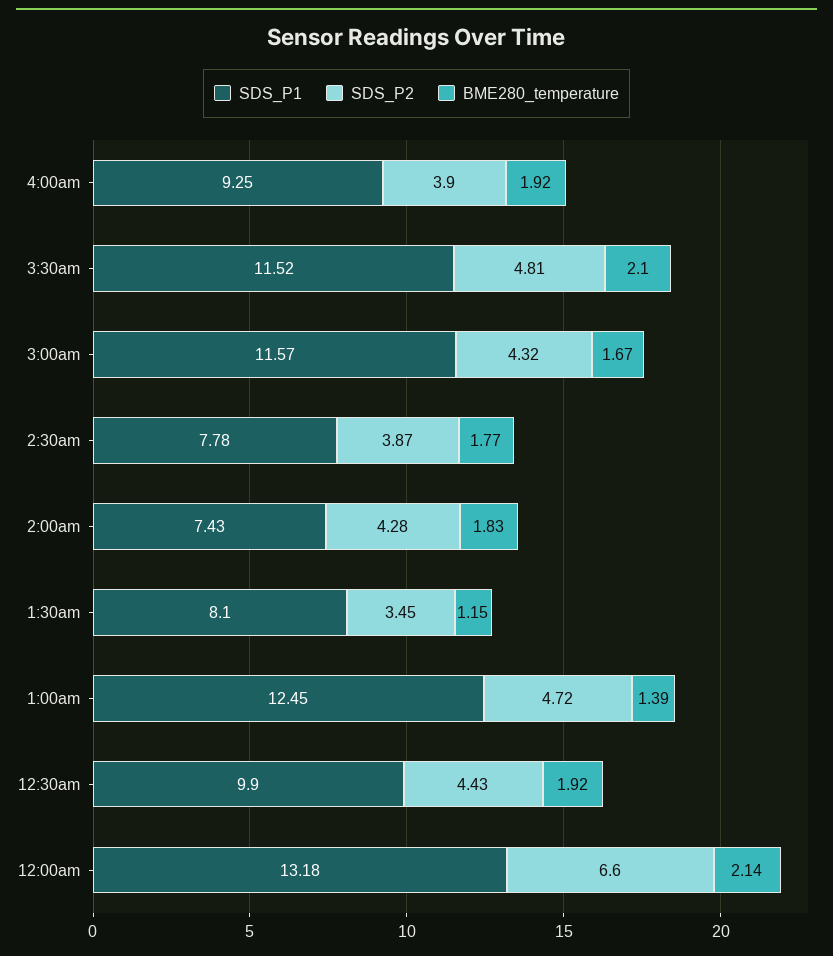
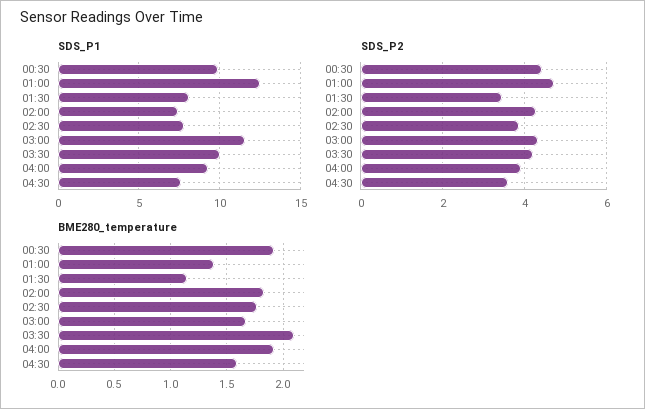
SDS_P1, 3:30am: 11.52 -> 10
SDS_P2, 3:30am: 4.81 -> 4.2
SDS_P1, 12:00am: 13.18 -> none
SDS_P2, 12:00am: 6.6 -> none
BME280_temperature, 12:00am: 2.14 -> none
SDS_P1, 04:30: none -> 7.5
SDS_P2, 04:30: none -> 3.6
BME280_temperature, 04:30: none -> 1.6

